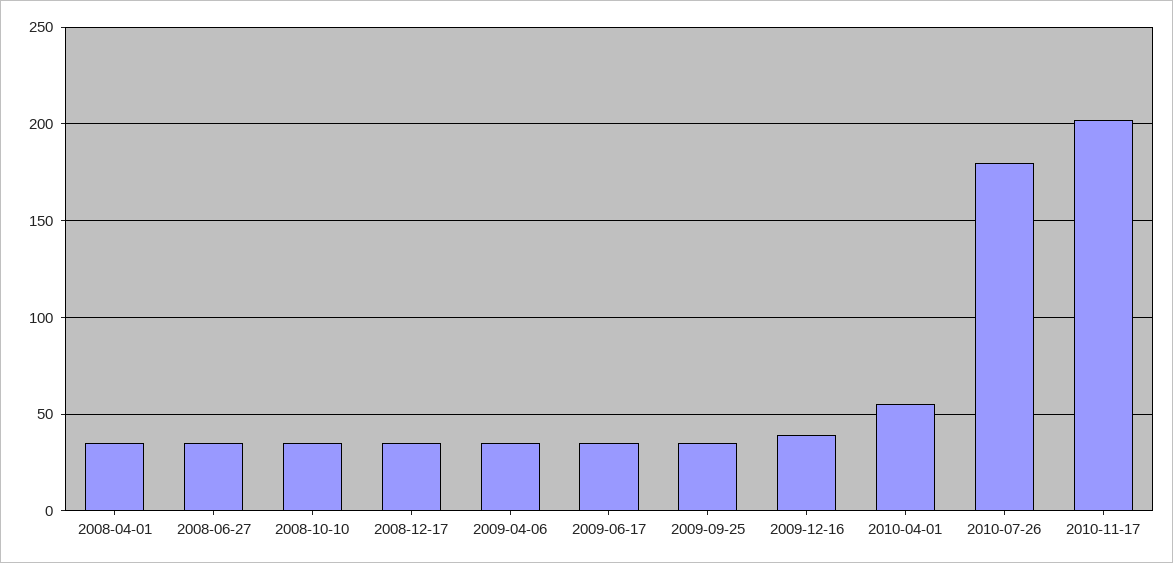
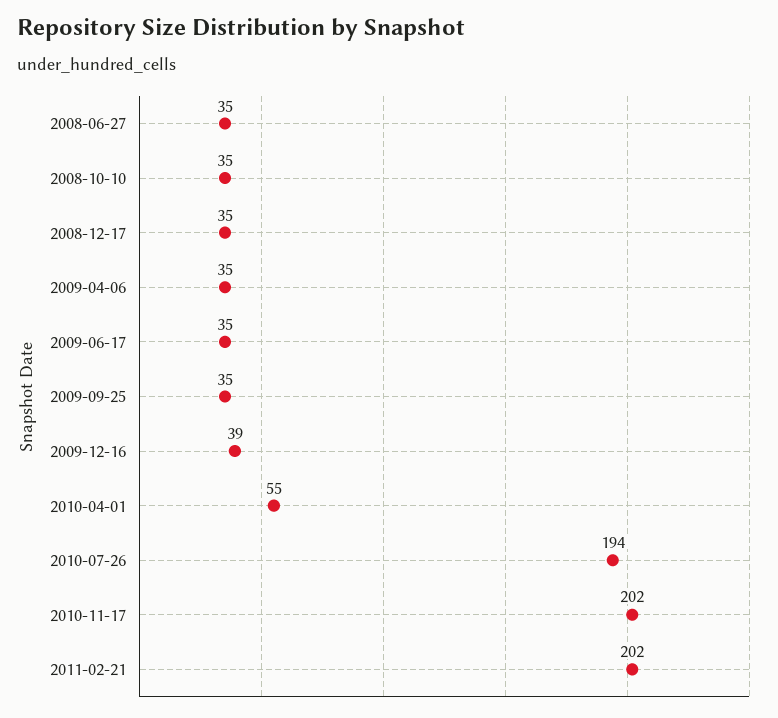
2008-04-01: 35 -> none
2010-07-26: 180 -> 194
2011-02-21: none -> 202

